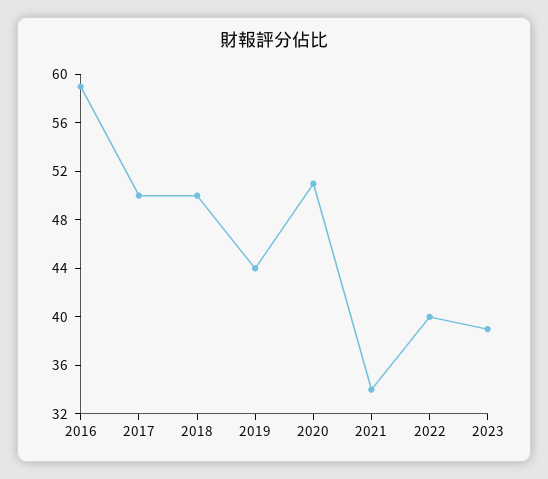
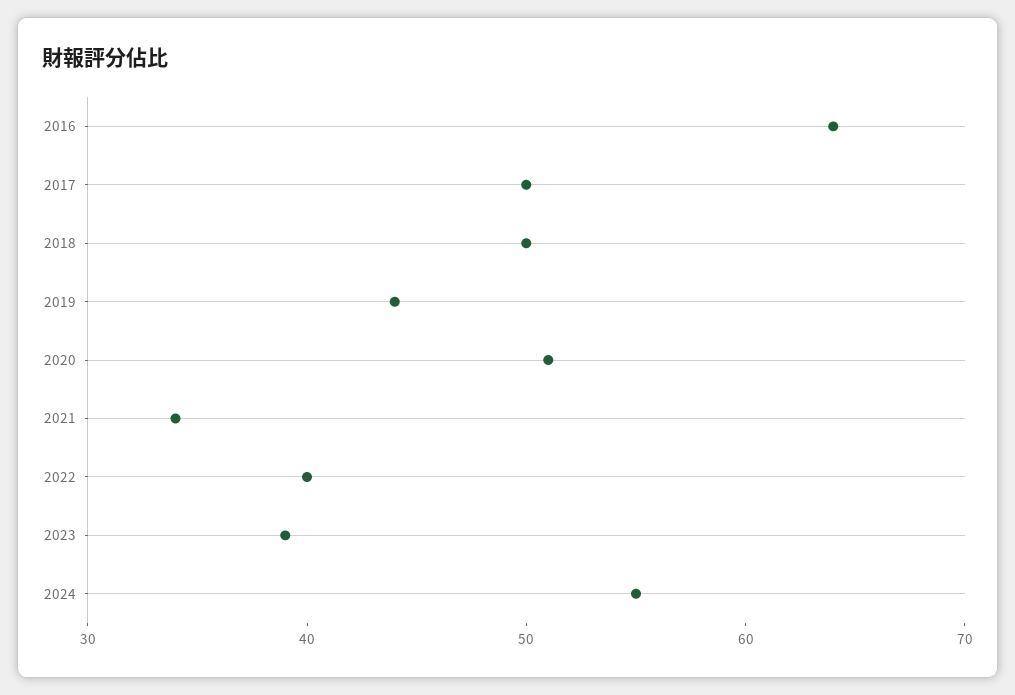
2016: 59 -> 64
2024: none -> 55

